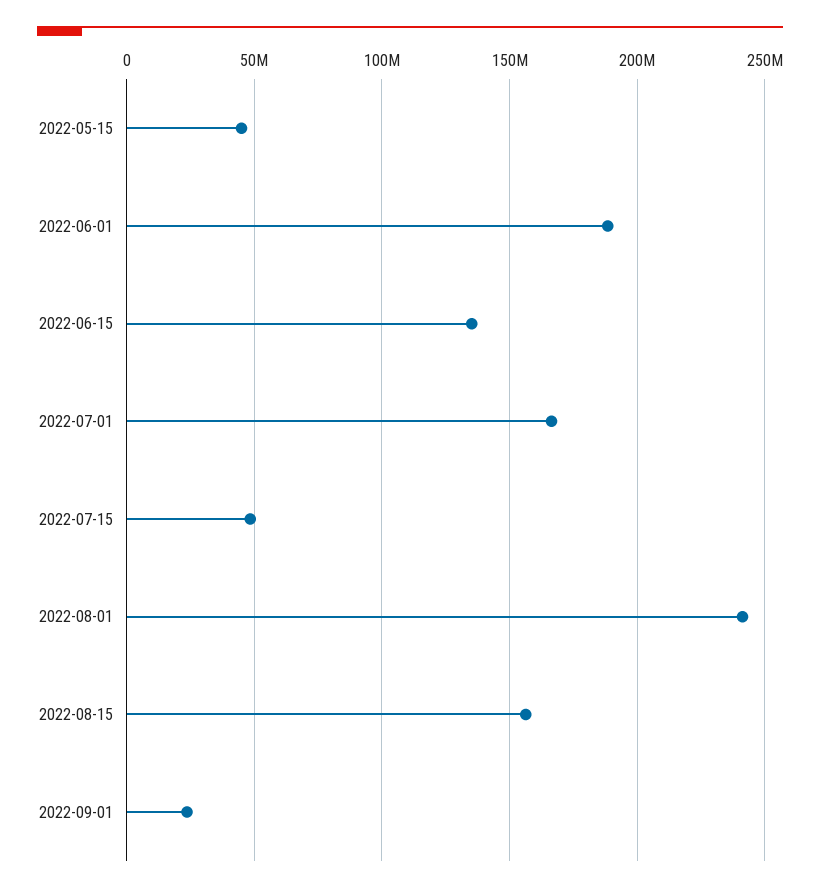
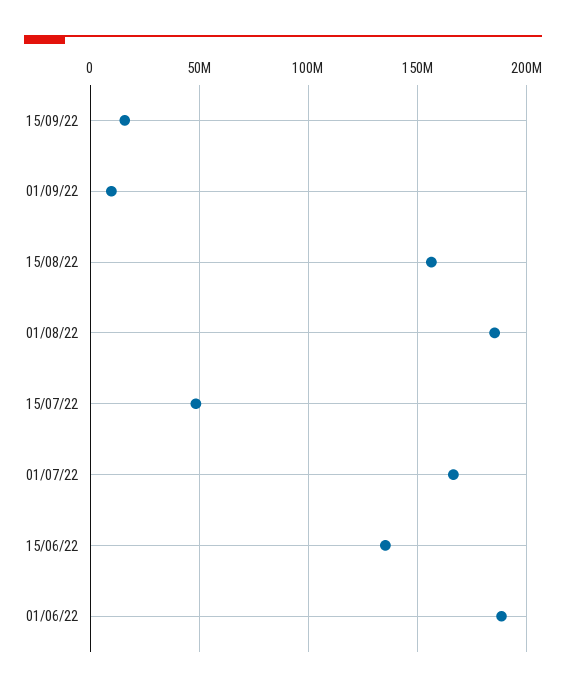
2022-05-15: 45000000 -> none
2022-08-01: 240000000 -> 185000000
2022-09-01: 25000000 -> 10000000
15/09/22: none -> 15000000

